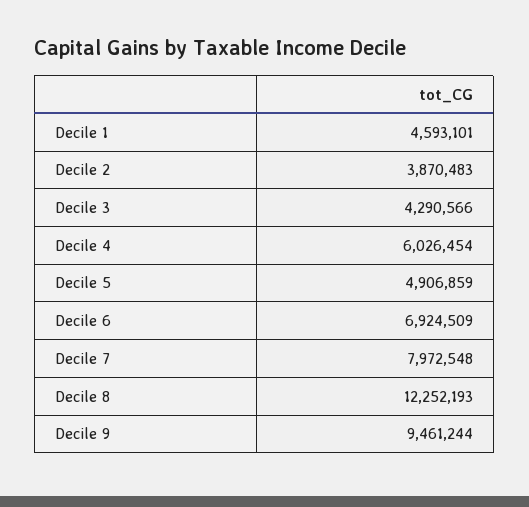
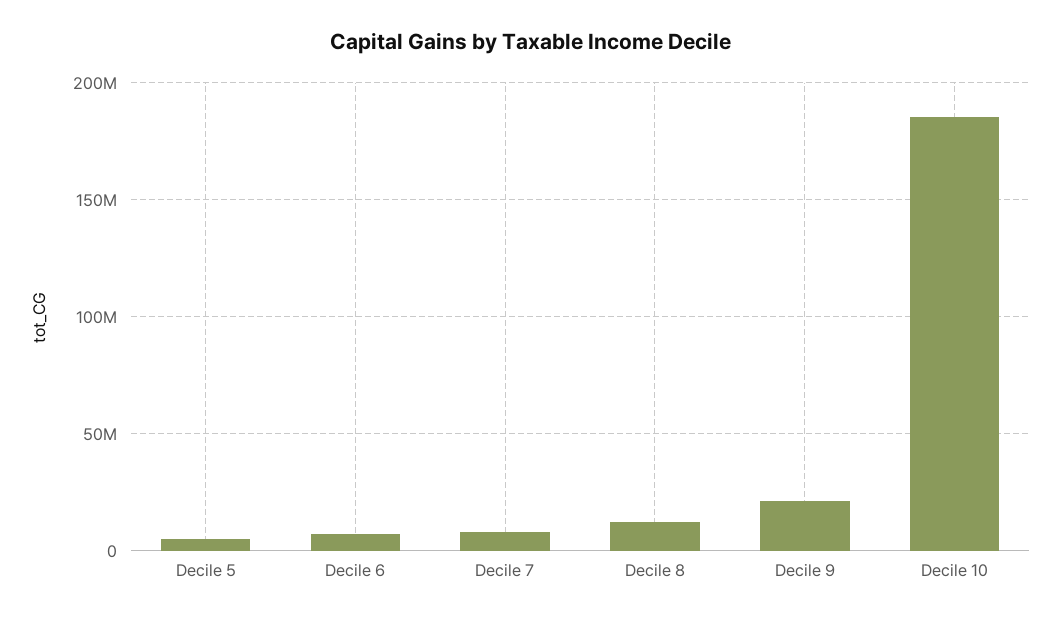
Decile 1: 4593101 -> none
Decile 2: 3870483 -> none
Decile 3: 4290566 -> none
Decile 4: 6026454 -> none
Decile 9: 9461244 -> 20000000
Decile 10: none -> 185000000

